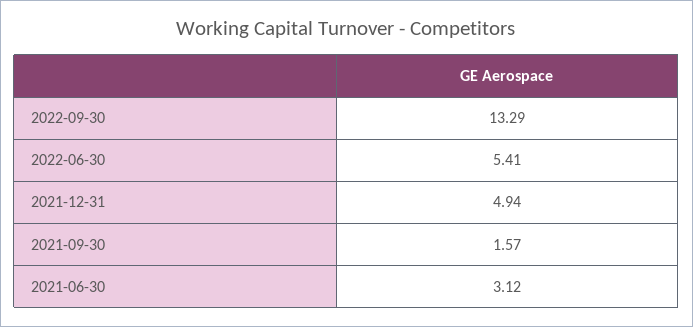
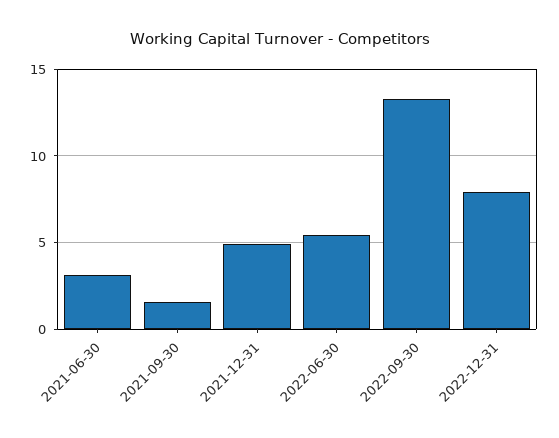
2022-12-31: none -> 8

